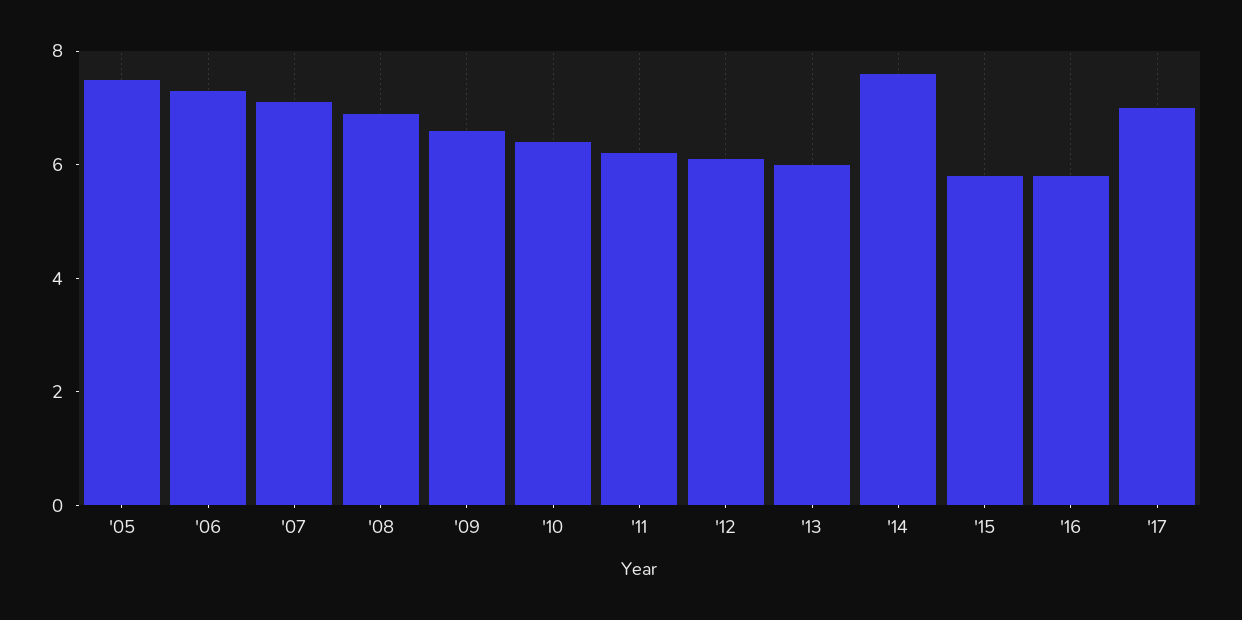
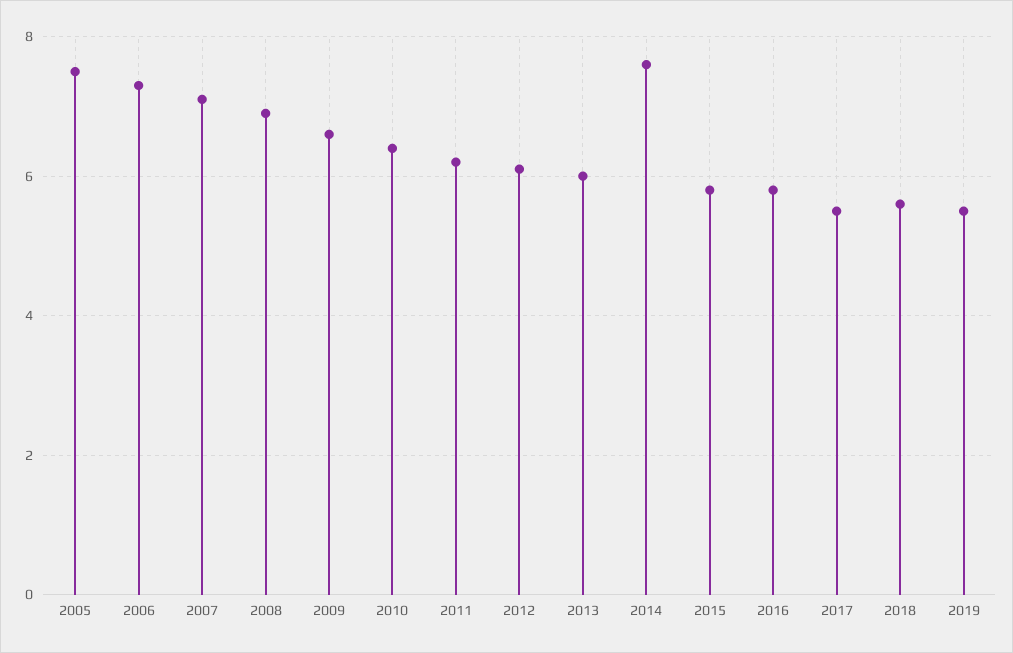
'17: 7 -> 5.5
2018: none -> 5.5
2019: none -> 5.5

